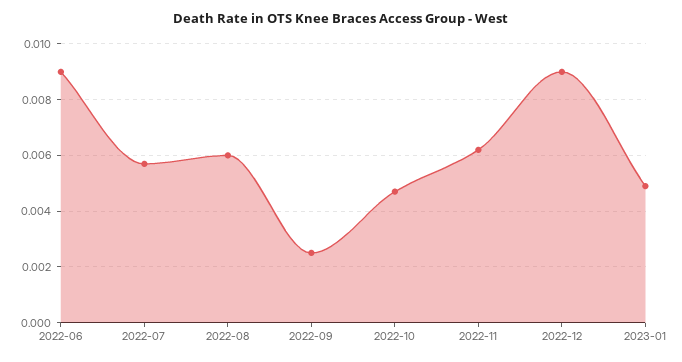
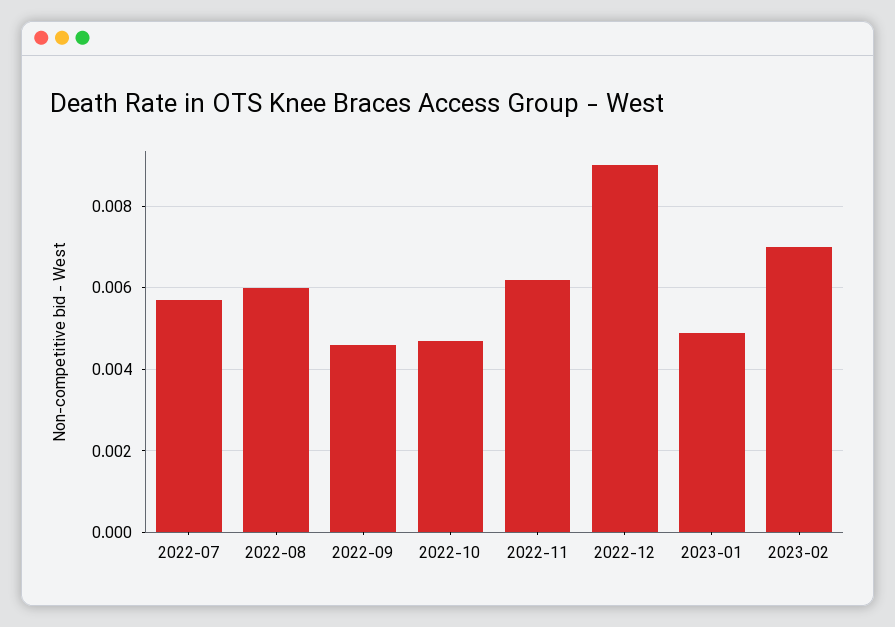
2022-06: 0.009 -> none
2022-09: 0.0025 -> 0.0045
2023-02: none -> 0.007

